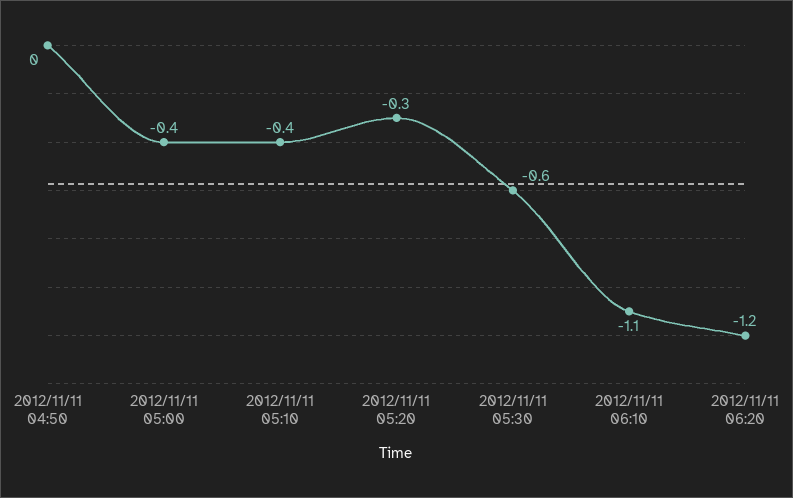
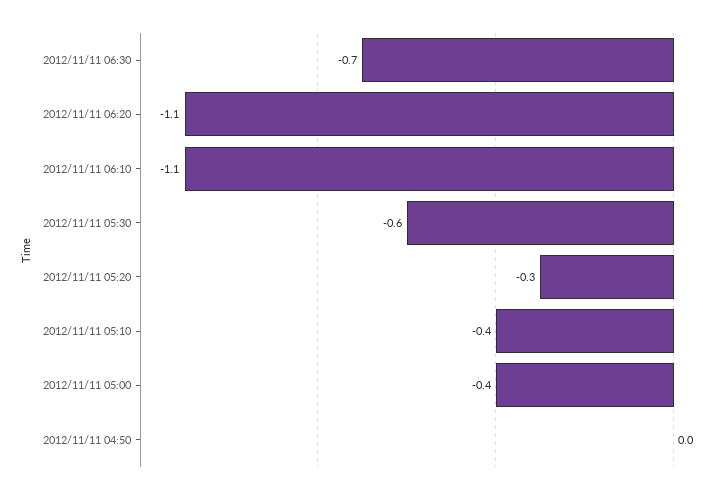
2012/11/11 06:20: -1.2 -> -1.1
2012/11/11 06:30: none -> -0.7

